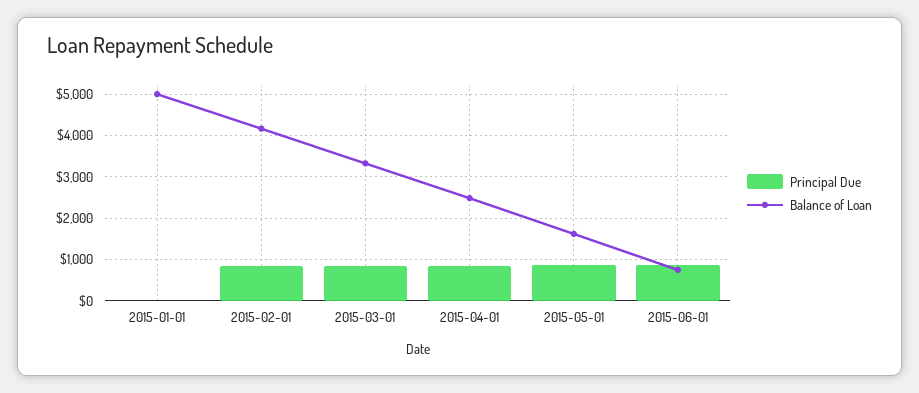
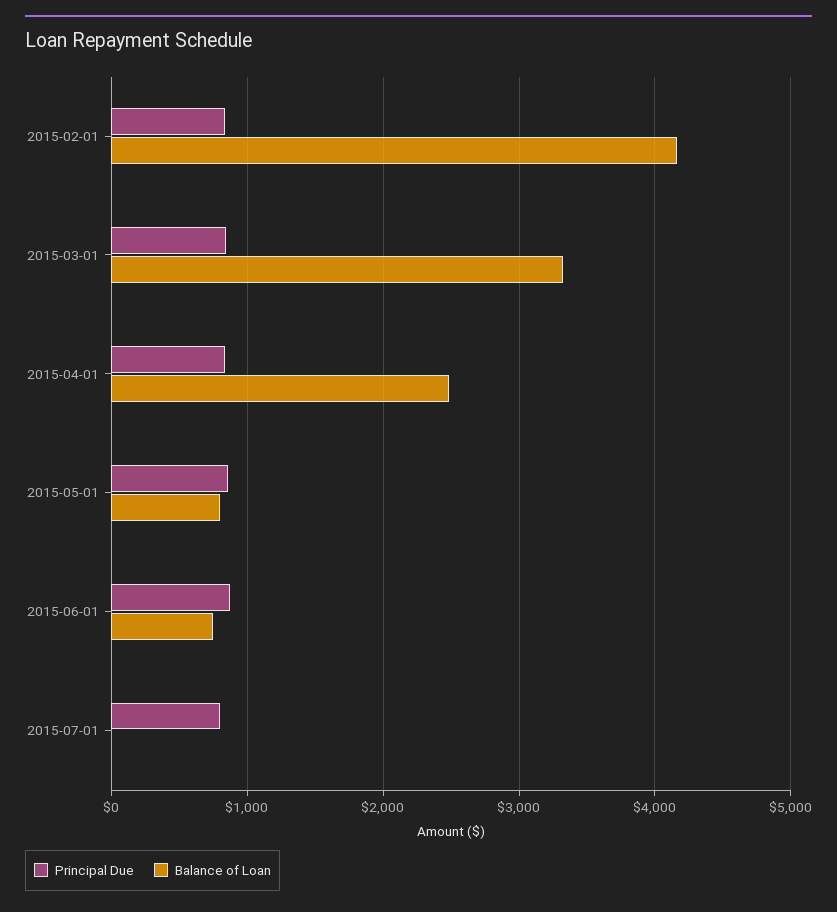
Principal Due, 2015-01-01: 0 -> none
Balance of Loan, 2015-01-01: 5000 -> none
Balance of Loan, 2015-05-01: 1600 -> 800
Principal Due, 2015-07-01: none -> 800
Balance of Loan, 2015-07-01: none -> 0

